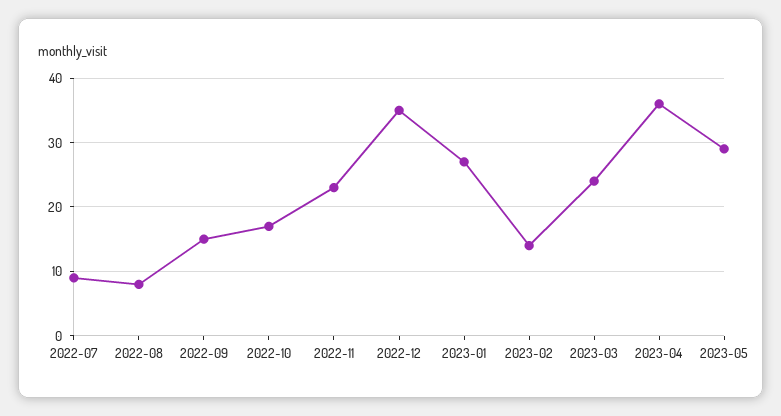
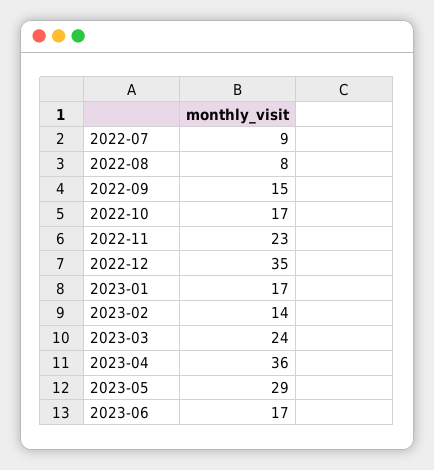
2023-01: 27 -> 17
2023-06: none -> 17

